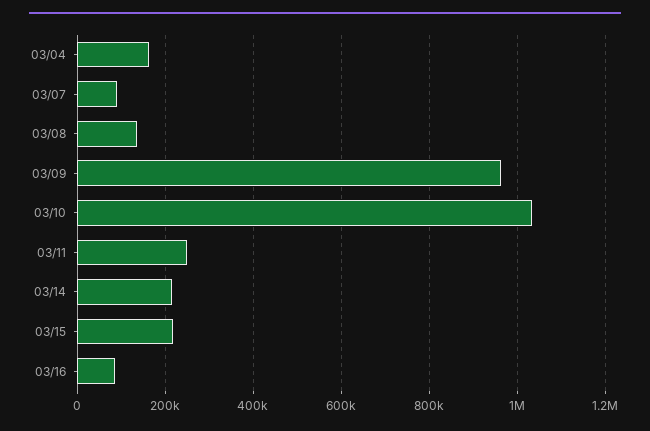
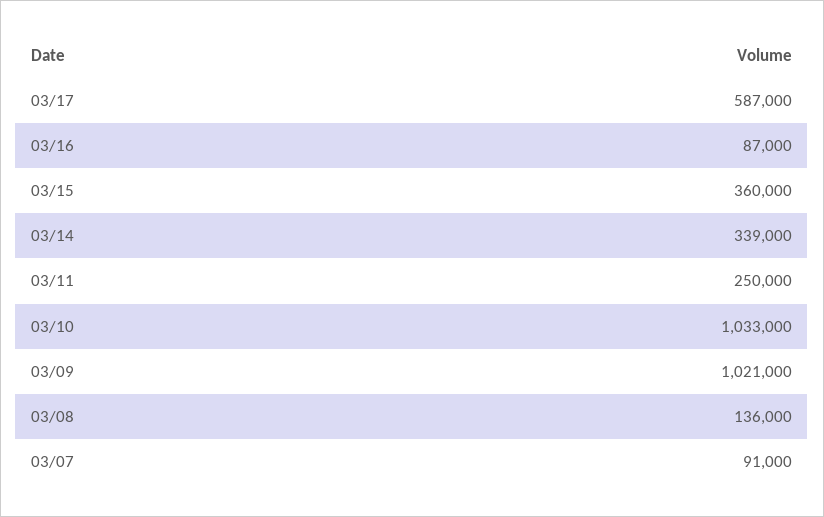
03/04: 160000 -> none
03/09: 960000 -> 1021000
03/14: 220000 -> 339000
03/15: 220000 -> 360000
03/17: none -> 587000

